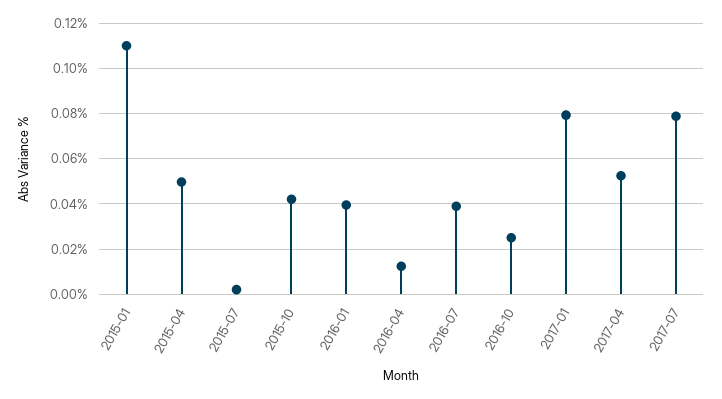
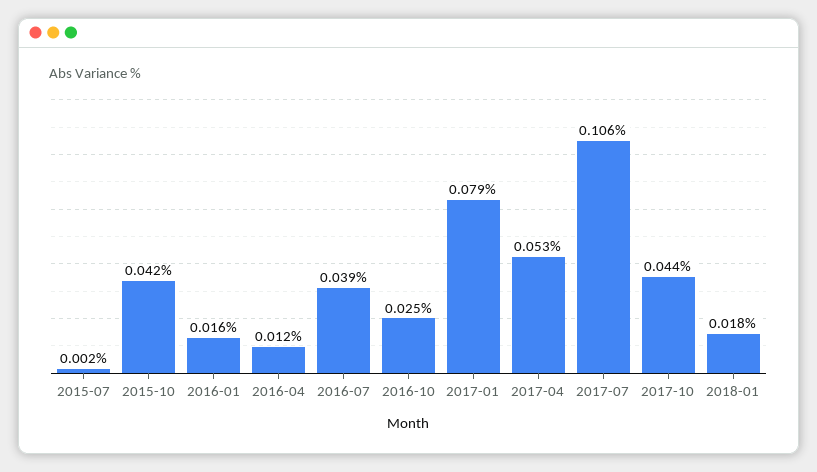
2015-01: 0.11 -> none
2015-04: 0.05 -> none
2016-01: 0.04 -> 0.016
2017-07: 0.08 -> 0.106
2017-10: none -> 0.044
2018-01: none -> 0.018

